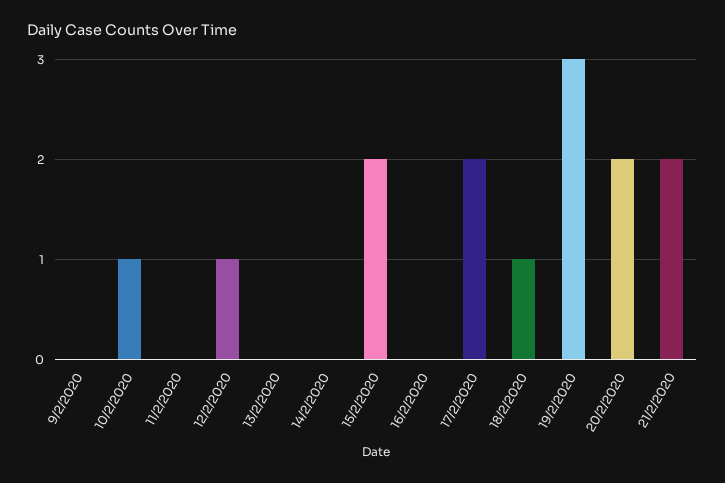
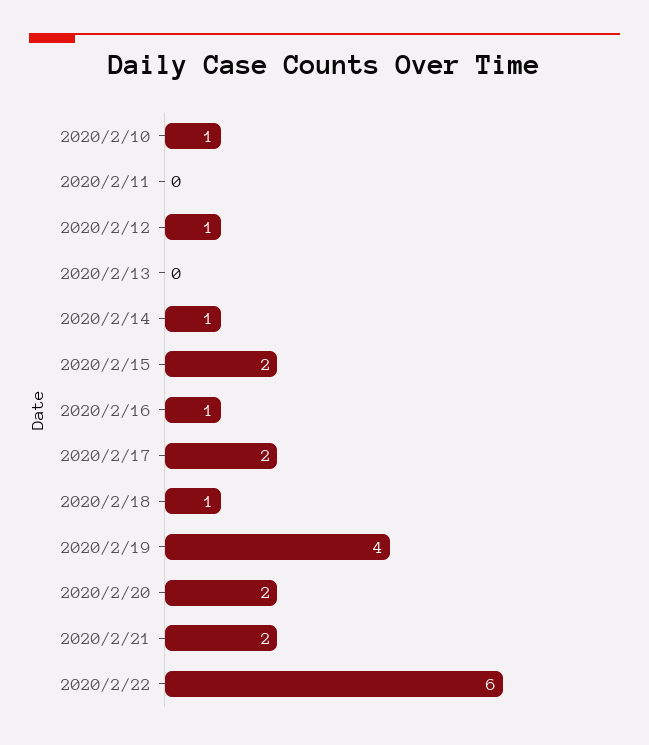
9/2/2020: 0 -> none
14/2/2020: 0 -> 1
16/2/2020: 0 -> 1
19/2/2020: 3 -> 4
2020/2/22: none -> 6

